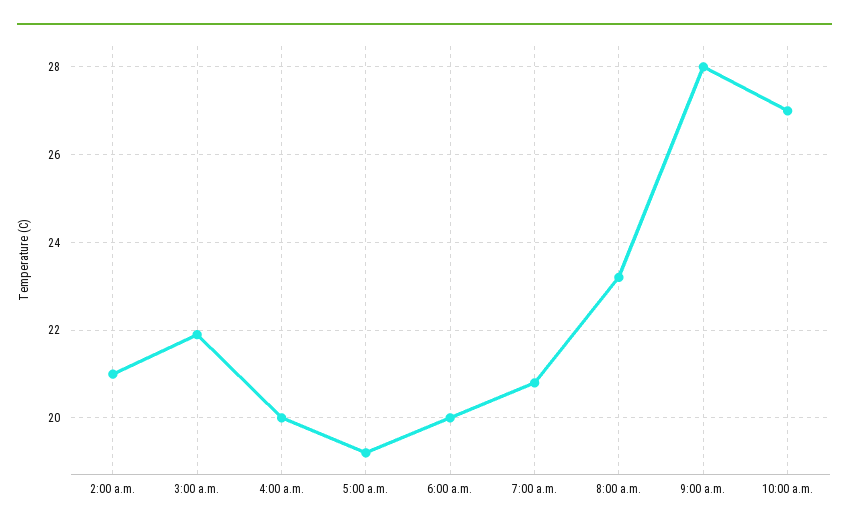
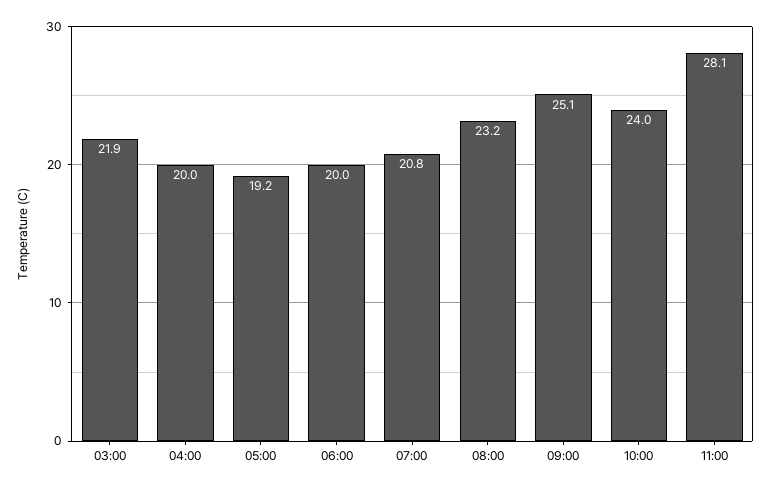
2:00 a.m.: 21 -> none
9:00 a.m.: 28 -> 25.1
10:00 a.m.: 27 -> 24
11:00: none -> 28.1

